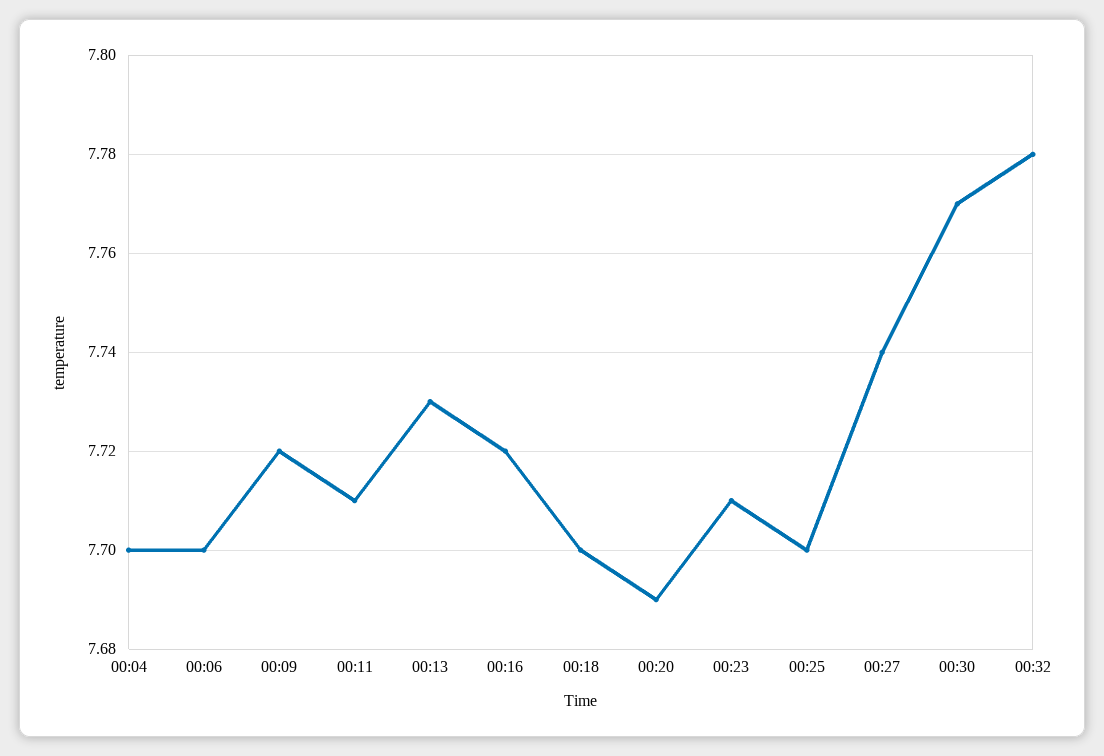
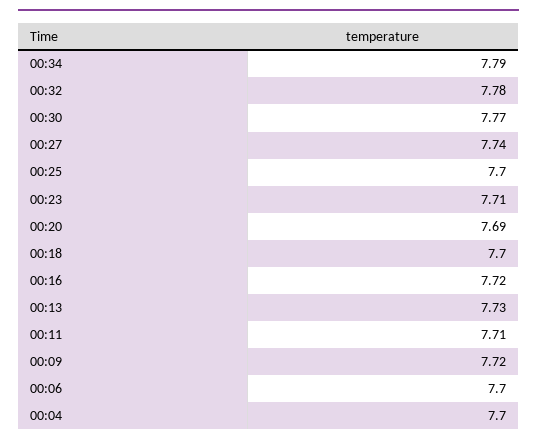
00:34: none -> 7.79

